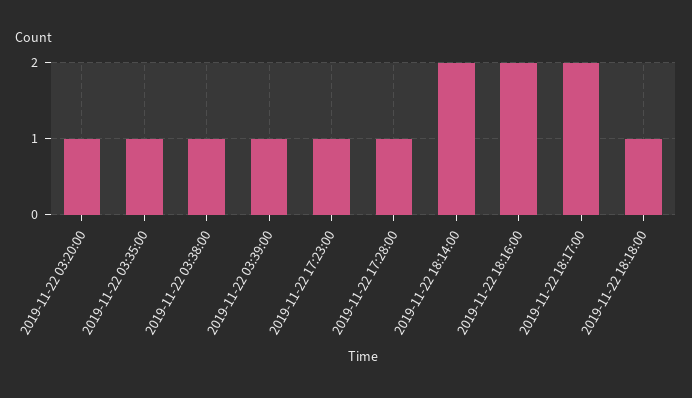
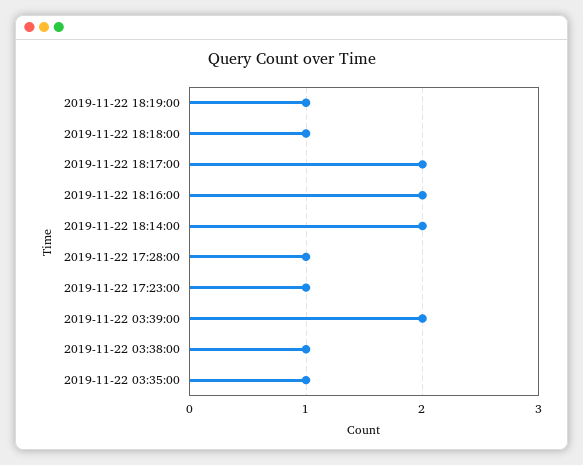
2019-11-22 03:20:00: 1 -> none
2019-11-22 03:39:00: 1 -> 2
2019-11-22 18:19:00: none -> 1

